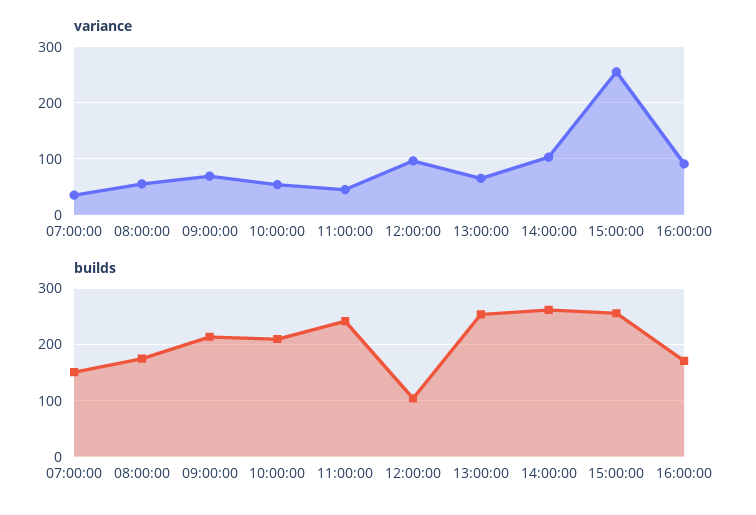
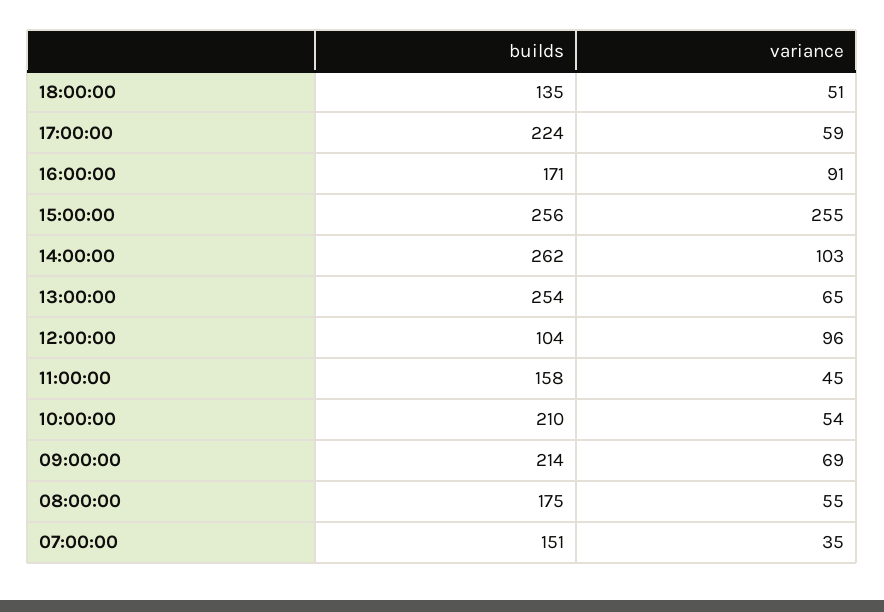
builds, 11:00:00: 240 -> 158
builds, 18:00:00: none -> 135
variance, 18:00:00: none -> 51
builds, 17:00:00: none -> 224
variance, 17:00:00: none -> 59

